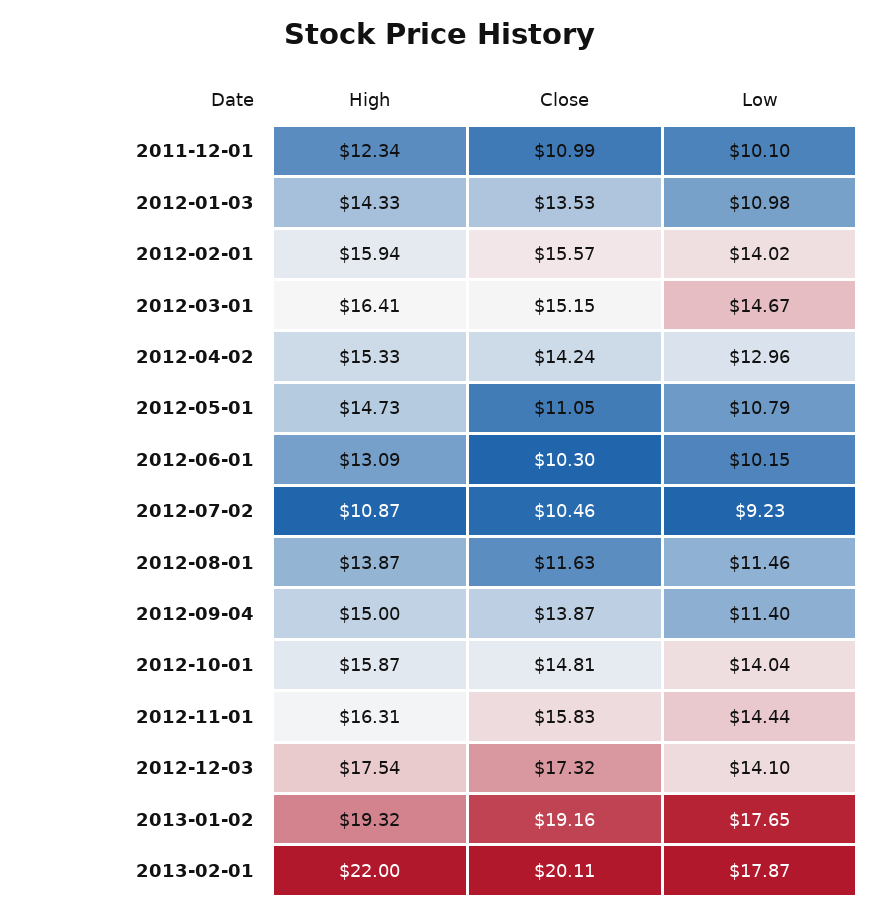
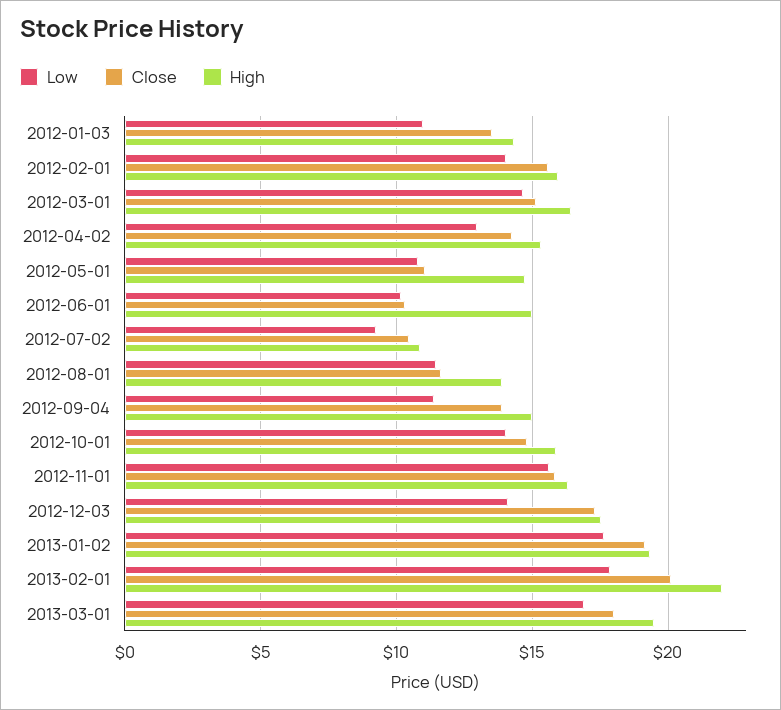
High, 2011-12-01: 12.34 -> none
Close, 2011-12-01: 10.99 -> none
Low, 2011-12-01: 10.1 -> none
High, 2012-06-01: 13.09 -> 15
Low, 2012-11-01: 14.44 -> 15.5
Low, 2013-03-01: none -> 17
Close, 2013-03-01: none -> 18
High, 2013-03-01: none -> 19.5

